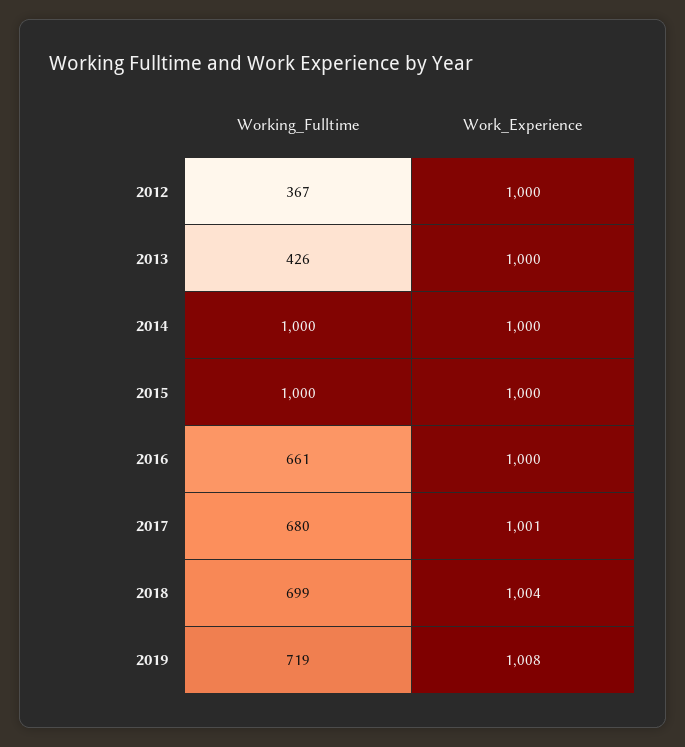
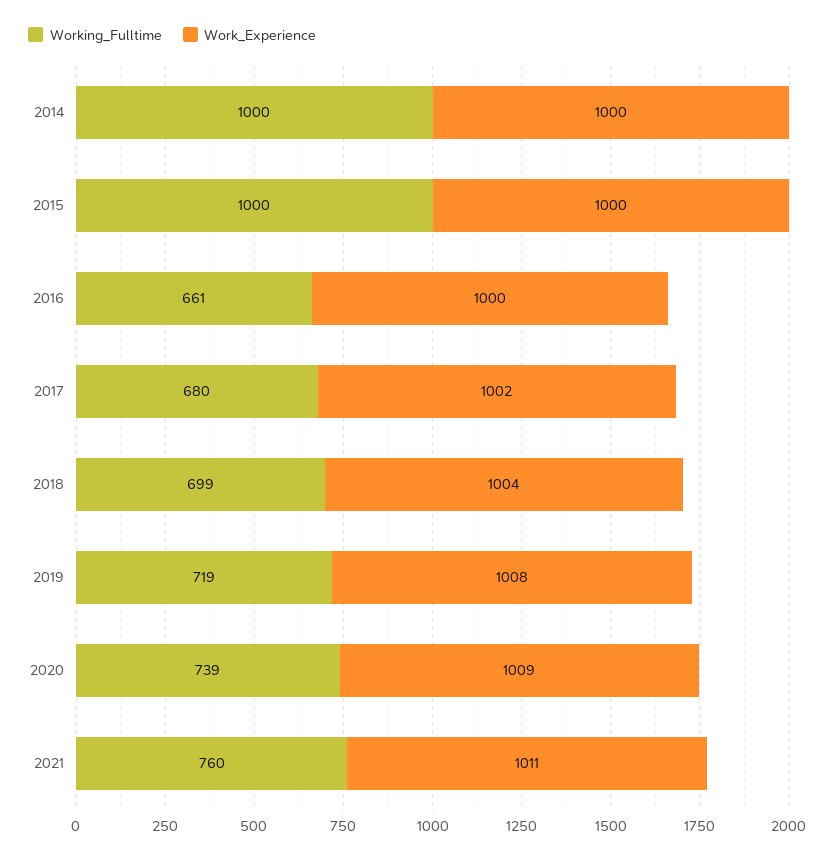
Working_Fulltime, 2012: 367 -> none
Work_Experience, 2012: 1000 -> none
Working_Fulltime, 2013: 426 -> none
Work_Experience, 2013: 1000 -> none
Work_Experience, 2017: 1001 -> 1002
Working_Fulltime, 2020: none -> 739
Work_Experience, 2020: none -> 1009
Working_Fulltime, 2021: none -> 760
Work_Experience, 2021: none -> 1011

